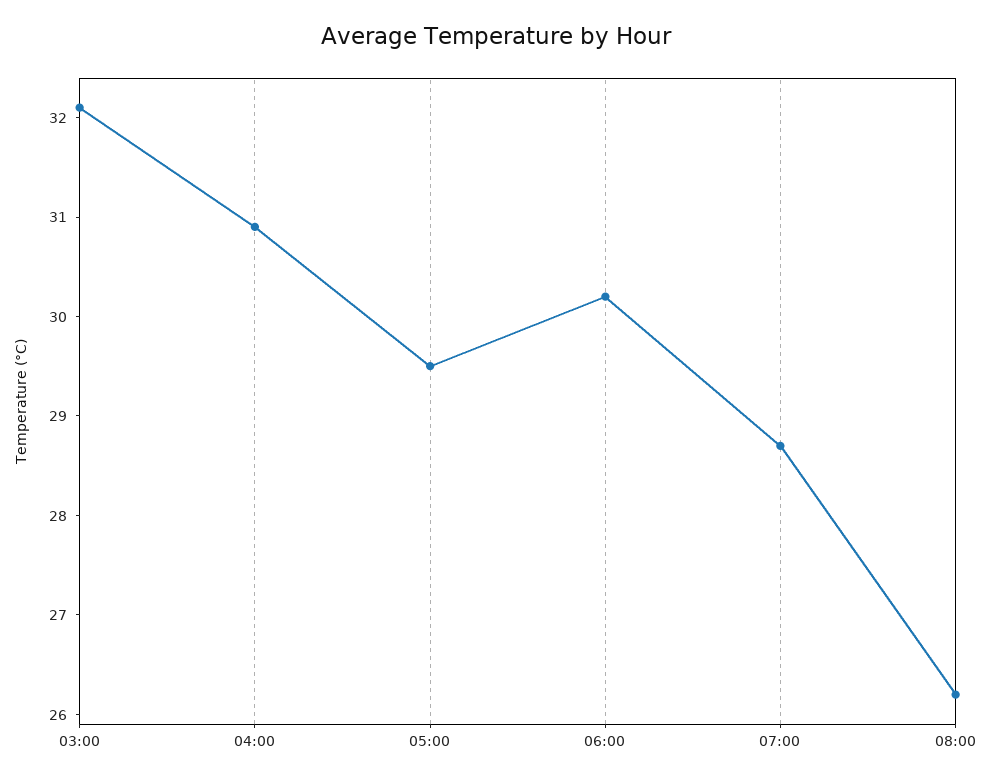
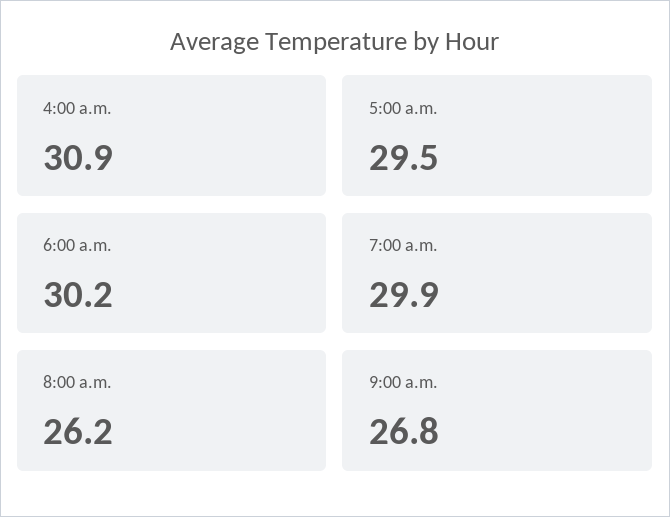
03:00: 32.1 -> none
07:00: 28.7 -> 29.9
9:00 a.m.: none -> 26.8

